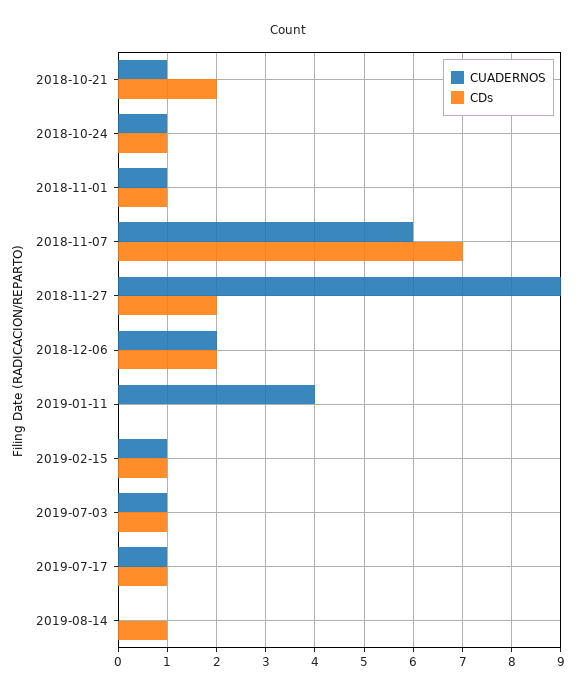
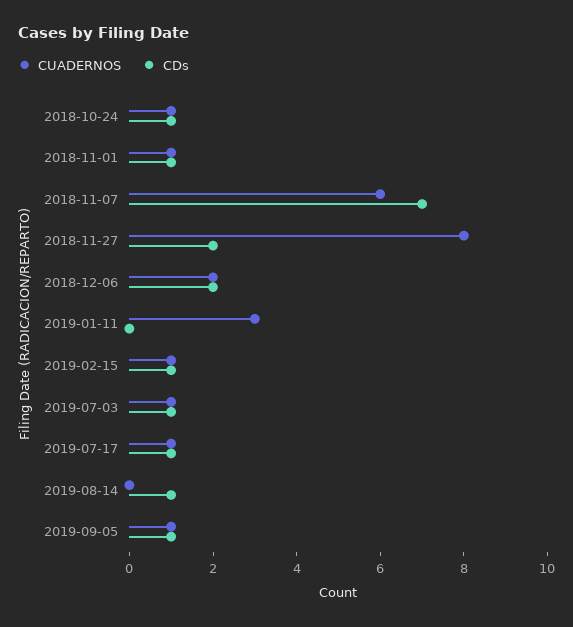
CUADERNOS, 2018-10-21: 1 -> none
CDs, 2018-10-21: 2 -> none
CUADERNOS, 2018-11-27: 9 -> 8
CUADERNOS, 2019-01-11: 4 -> 3
CUADERNOS, 2019-09-05: none -> 1
CDs, 2019-09-05: none -> 1

